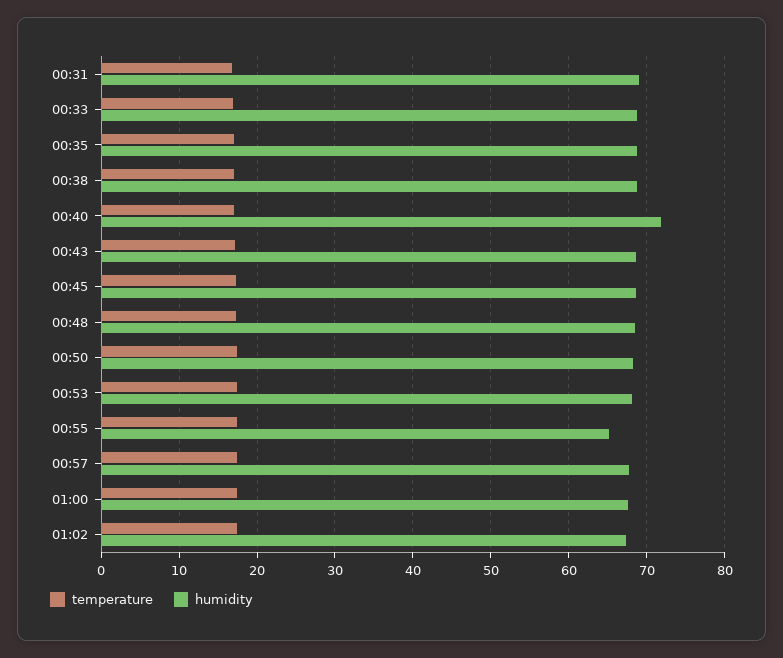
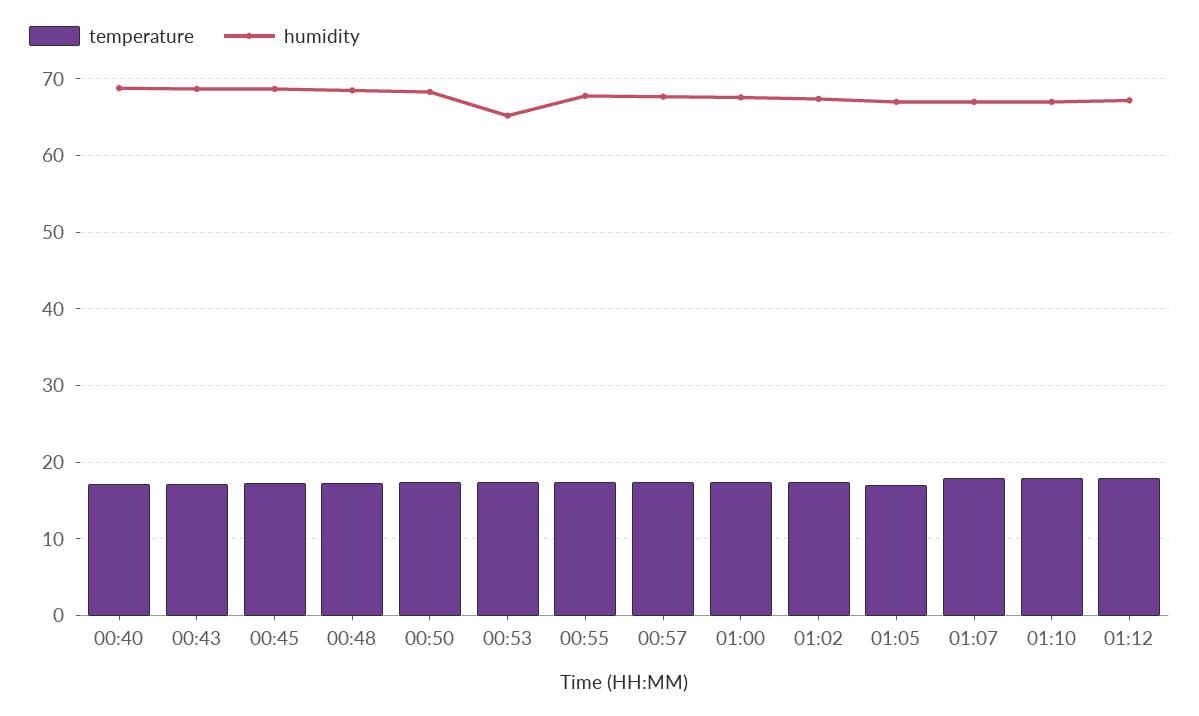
temperature, 00:31: 17 -> none
humidity, 00:31: 69 -> none
temperature, 00:33: 17 -> none
humidity, 00:33: 69 -> none
temperature, 00:35: 17 -> none
humidity, 00:35: 69 -> none
temperature, 00:38: 17 -> none
humidity, 00:38: 69 -> none
humidity, 00:40: 72 -> 69
humidity, 00:53: 68 -> 65
humidity, 00:55: 65 -> 68
temperature, 01:05: none -> 17
humidity, 01:05: none -> 67
temperature, 01:07: none -> 18
humidity, 01:07: none -> 67
temperature, 01:10: none -> 18
humidity, 01:10: none -> 67
temperature, 01:12: none -> 18
humidity, 01:12: none -> 67

